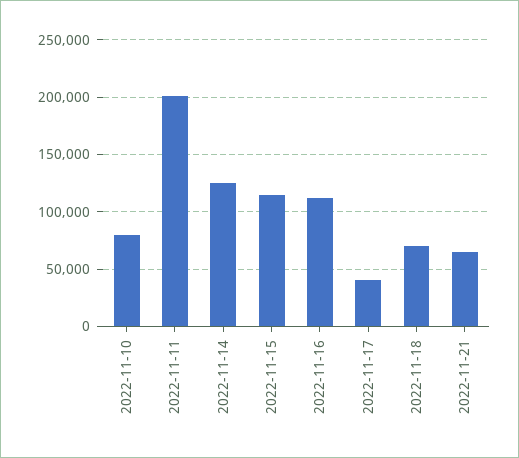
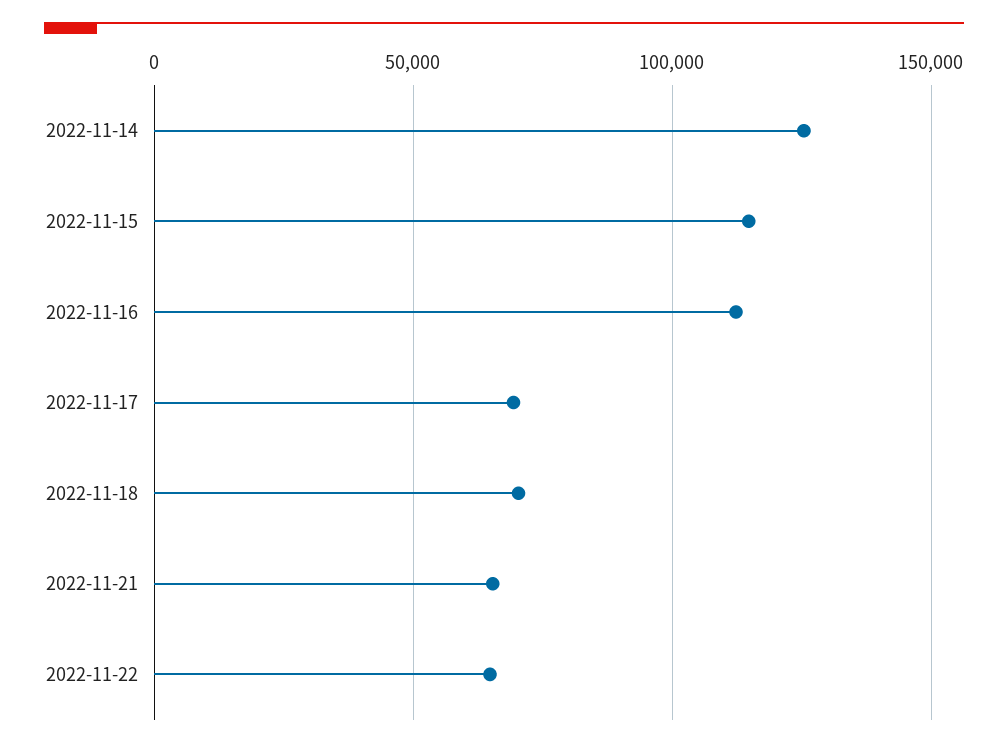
2022-11-10: 80000 -> none
2022-11-11: 200000 -> none
2022-11-17: 40000 -> 70000
2022-11-22: none -> 65000

